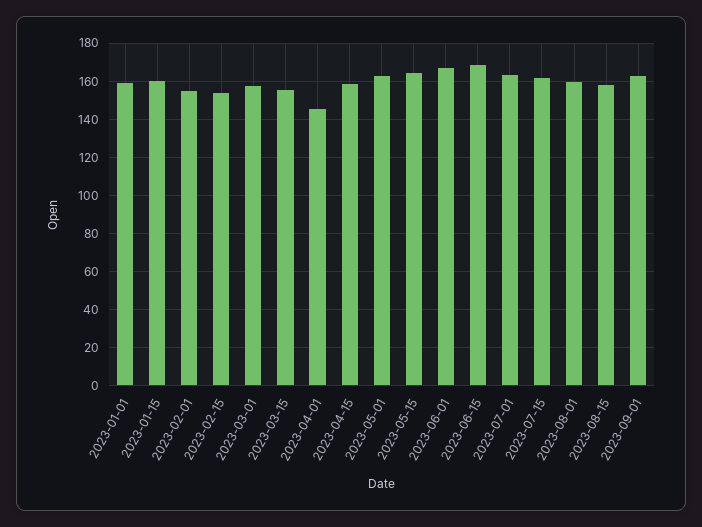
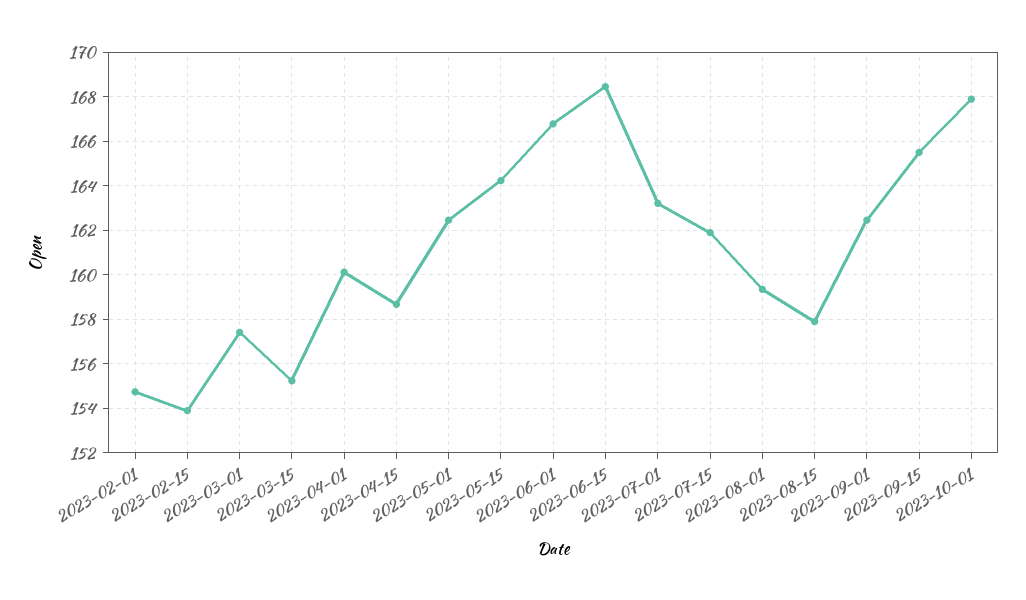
2023-01-01: 160 -> none
2023-01-15: 160 -> none
2023-04-01: 145 -> 160
2023-09-15: none -> 165.5
2023-10-01: none -> 168

